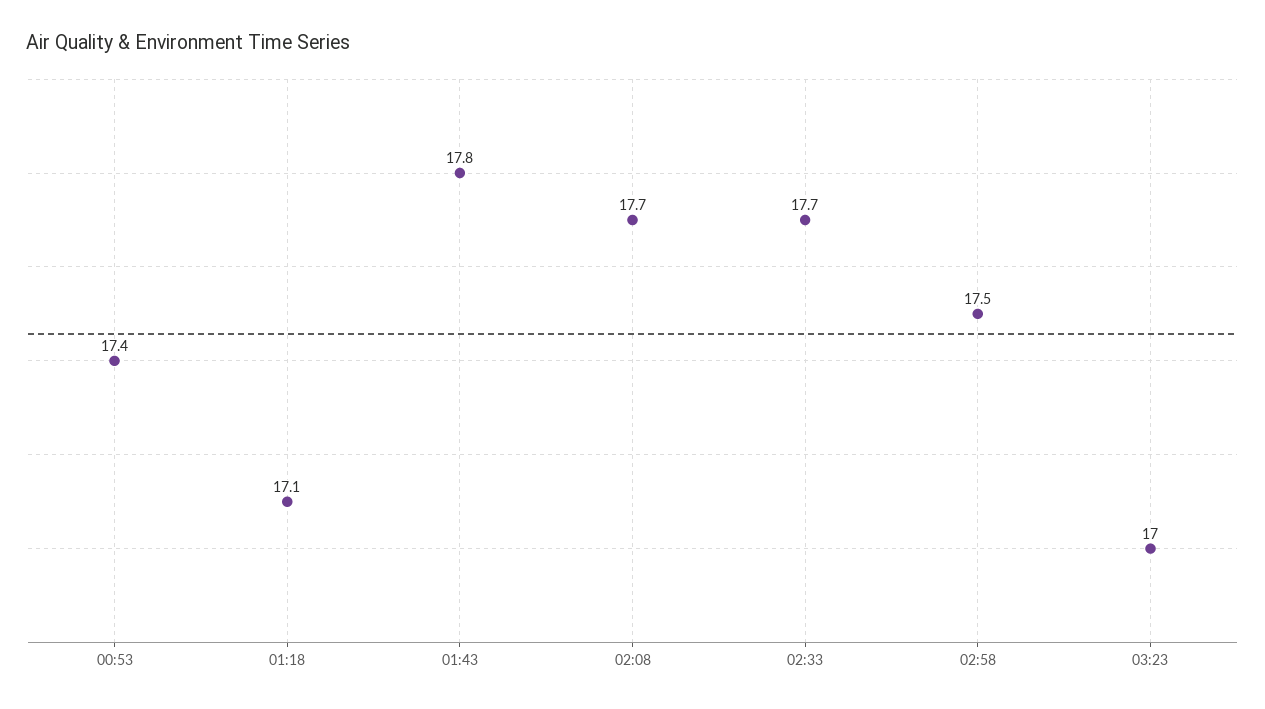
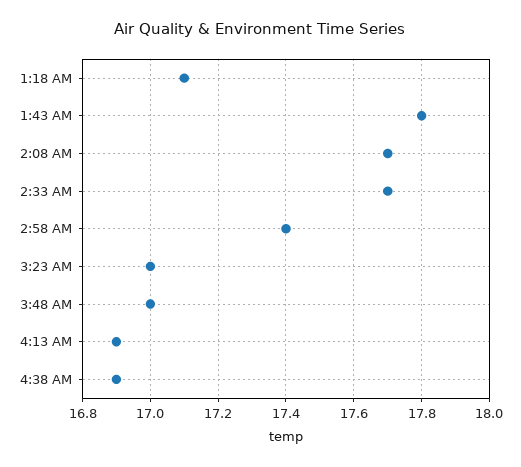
00:53: 17.4 -> none
02:58: 17.5 -> 17.4
3:48 AM: none -> 17
4:13 AM: none -> 16.9
4:38 AM: none -> 16.9

